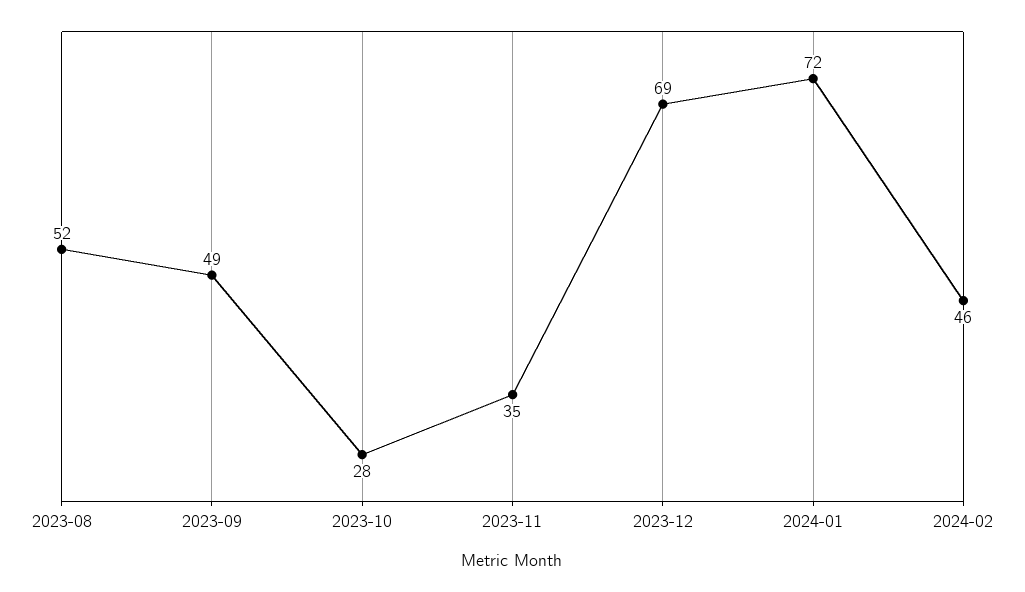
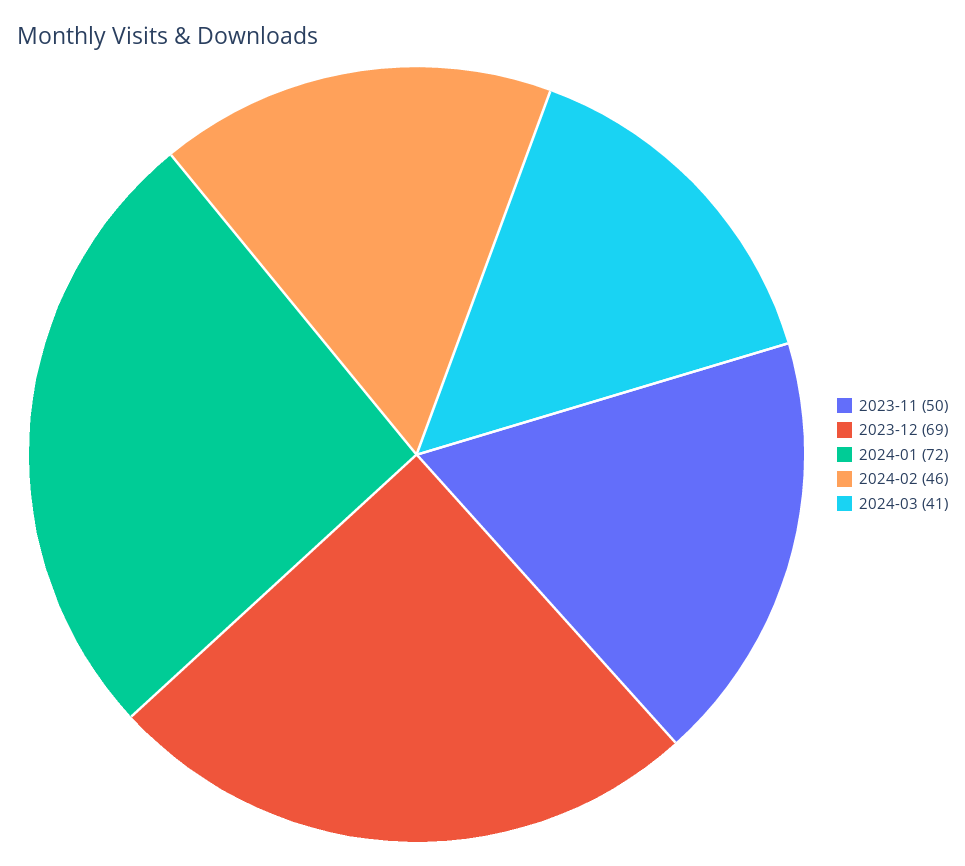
2023-08: 52 -> none
2023-09: 49 -> none
2023-10: 28 -> none
2023-11: 35 -> 50
2024-03: none -> 41

